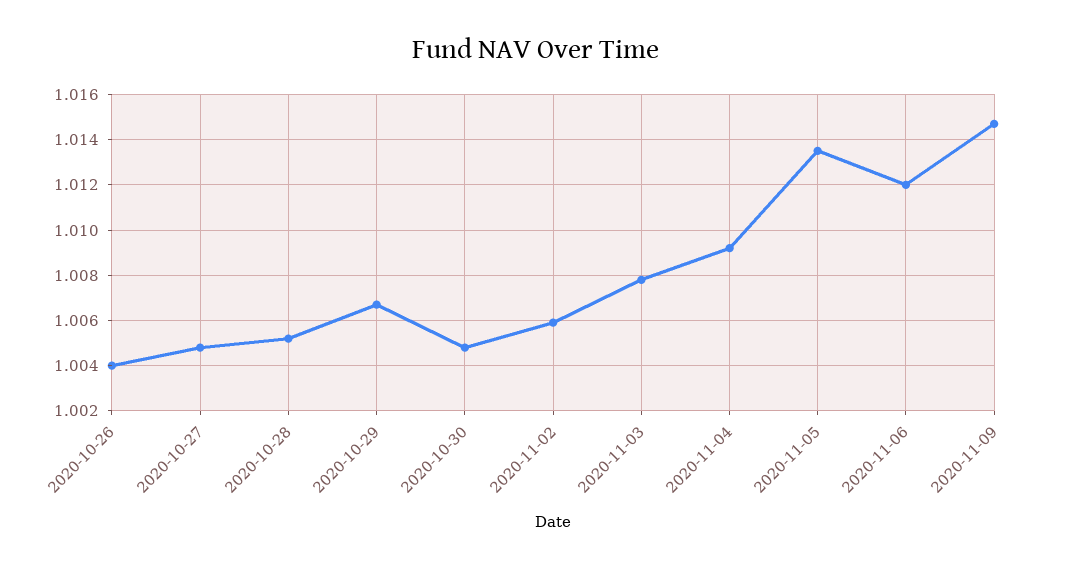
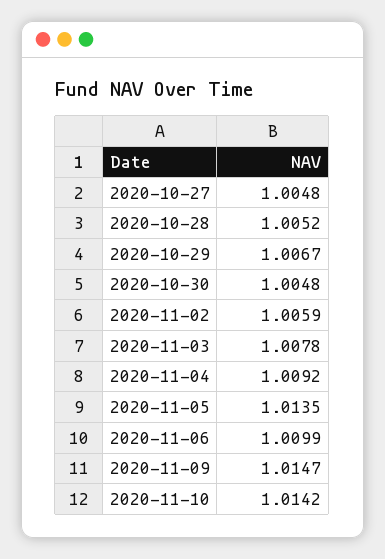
2020-10-26: 1.004 -> none
2020-11-06: 1.012 -> 1.0099
2020-11-10: none -> 1.0142

